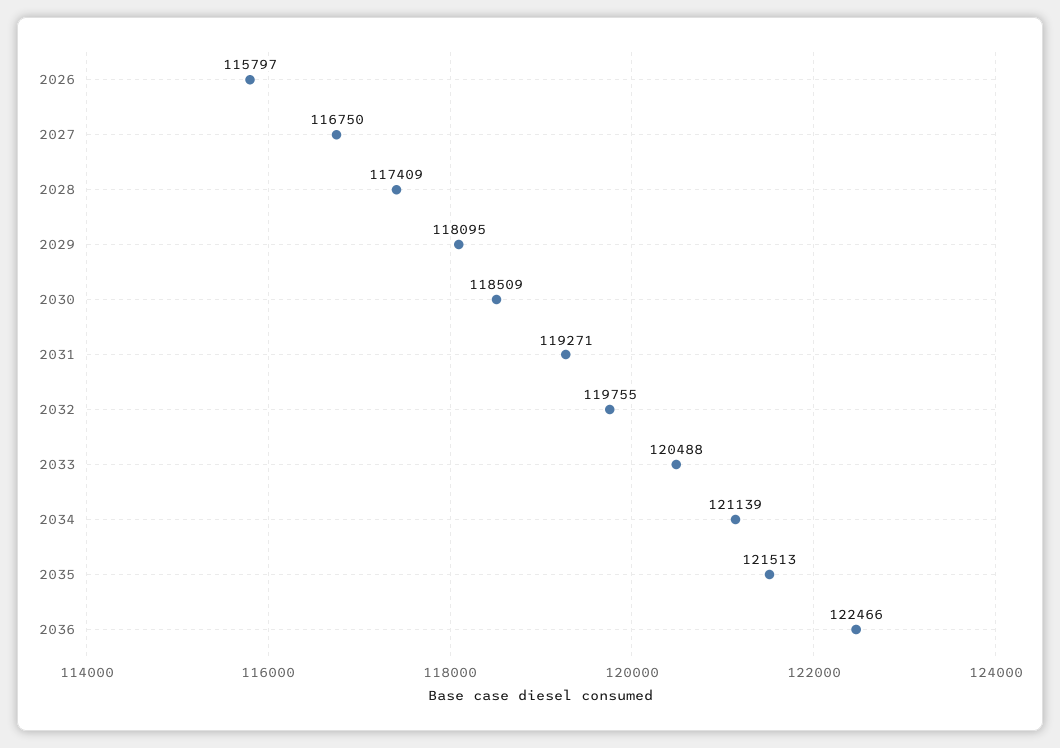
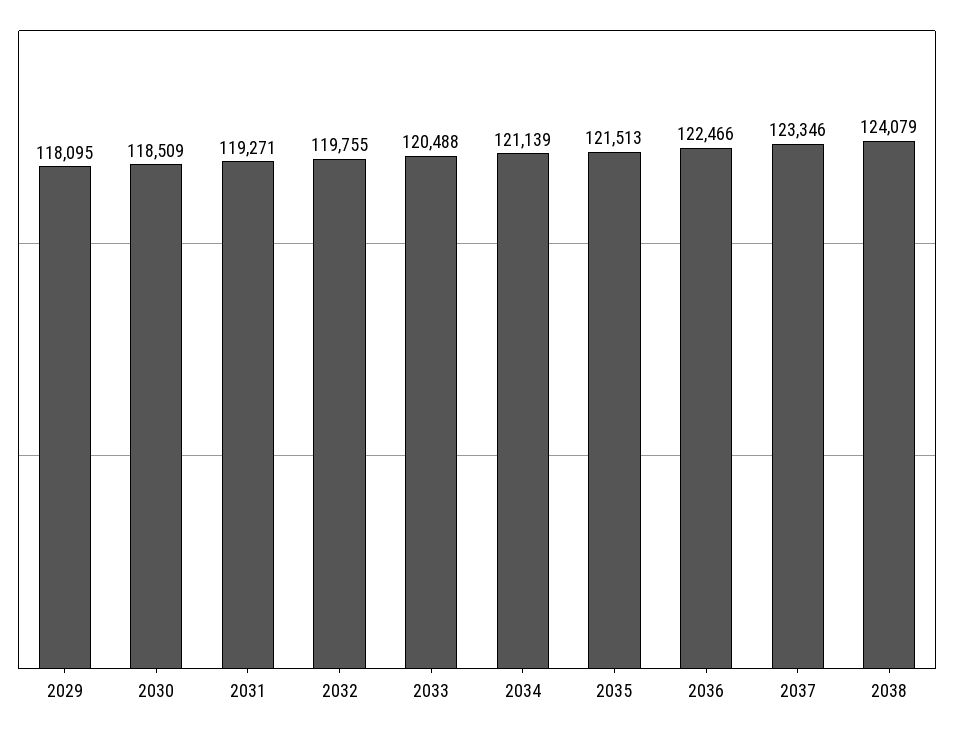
2026: 115797 -> none
2027: 116750 -> none
2028: 117409 -> none
2037: none -> 123346
2038: none -> 124079

